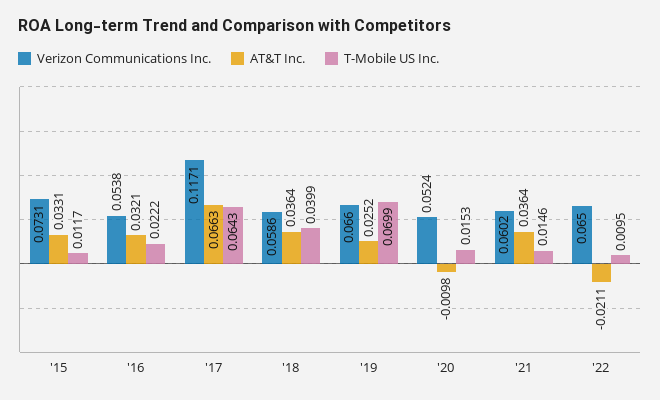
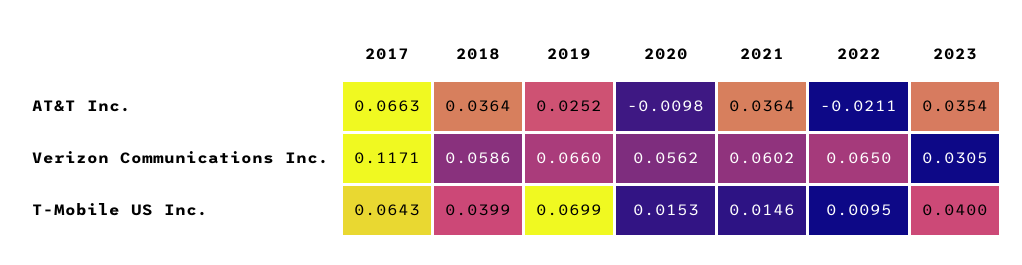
Verizon Communications Inc., '15: 0.0731 -> none
AT&T Inc., '15: 0.0331 -> none
T-Mobile US Inc., '15: 0.0117 -> none
Verizon Communications Inc., '16: 0.0538 -> none
AT&T Inc., '16: 0.0321 -> none
T-Mobile US Inc., '16: 0.0222 -> none
Verizon Communications Inc., '20: 0.0524 -> 0.0562
AT&T Inc., 2023: none -> 0.0354
Verizon Communications Inc., 2023: none -> 0.0305
T-Mobile US Inc., 2023: none -> 0.04

